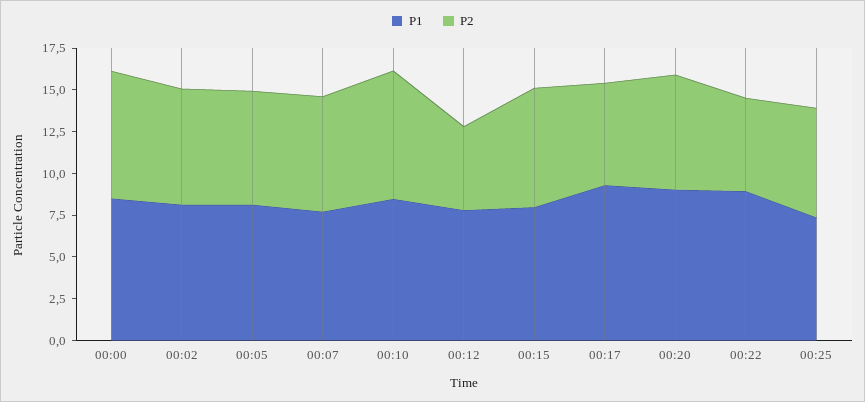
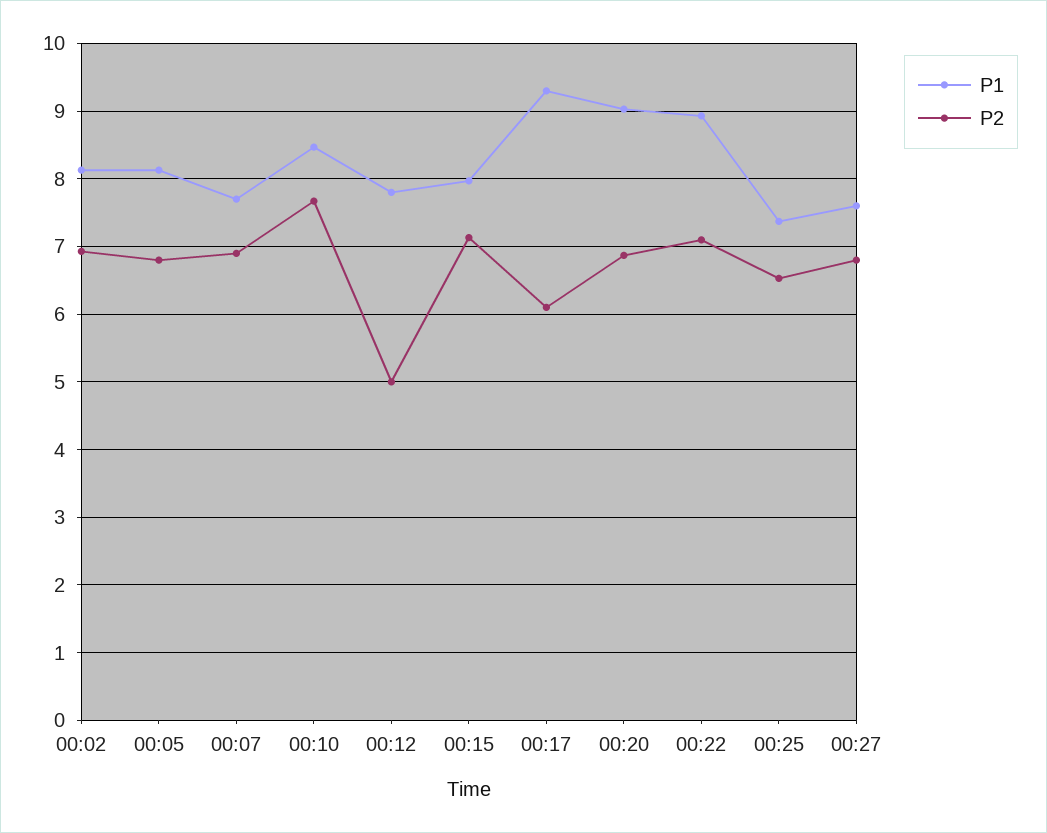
P1, 00:00: 8.5 -> none
P2, 00:00: 7.5 -> none
P2, 00:22: 5.5 -> 7.1
P1, 00:27: none -> 7.6
P2, 00:27: none -> 6.8

